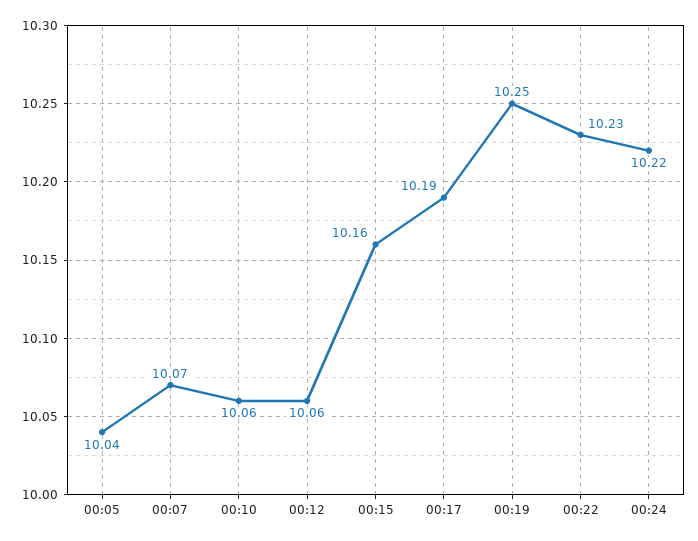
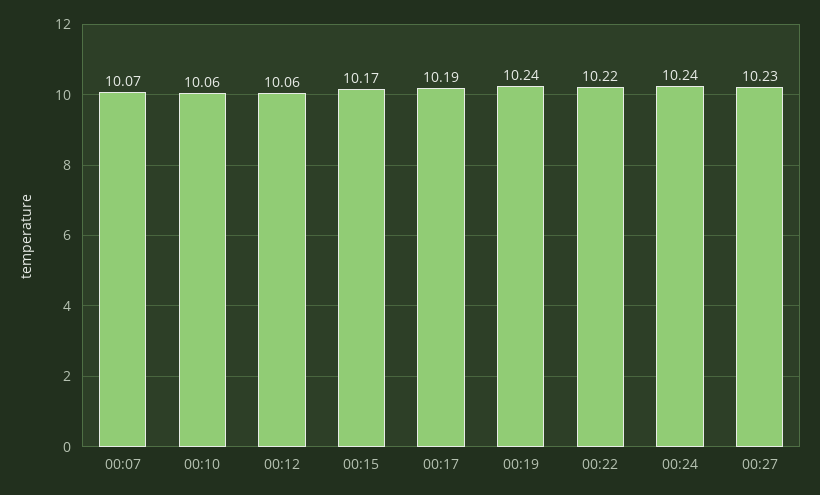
00:05: 10.04 -> none
00:15: 10.16 -> 10.17
00:19: 10.25 -> 10.24
00:22: 10.23 -> 10.22
00:24: 10.22 -> 10.24
00:27: none -> 10.23

